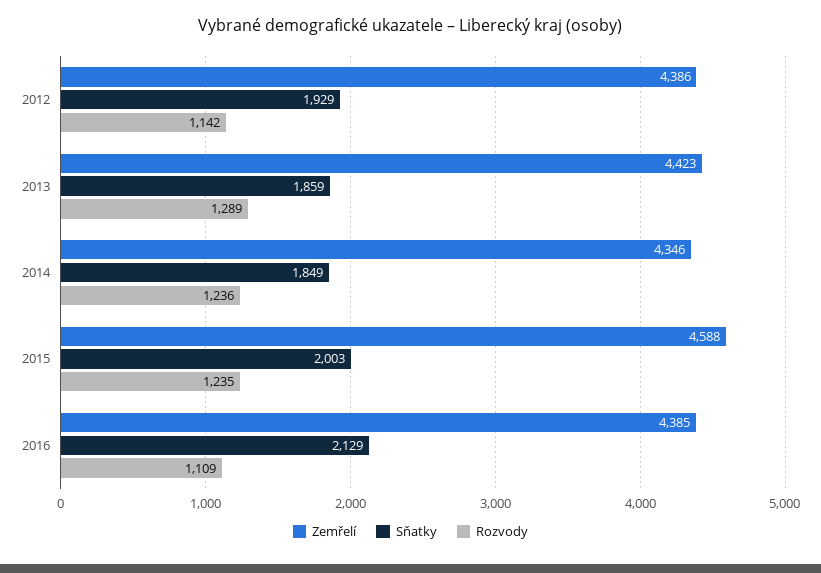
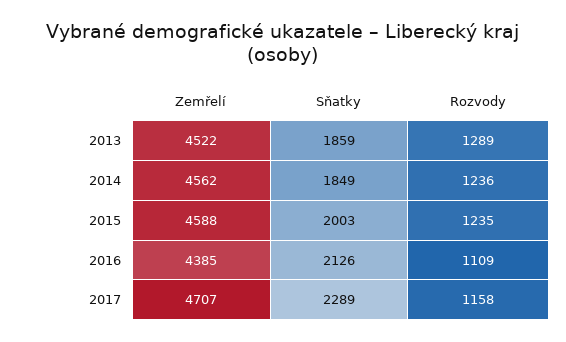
Zemřelí, 2012: 4386 -> none
Sňatky, 2012: 1929 -> none
Rozvody, 2012: 1142 -> none
Zemřelí, 2013: 4423 -> 4522
Zemřelí, 2014: 4346 -> 4562
Sňatky, 2016: 2129 -> 2126
Zemřelí, 2017: none -> 4707
Sňatky, 2017: none -> 2289
Rozvody, 2017: none -> 1158

